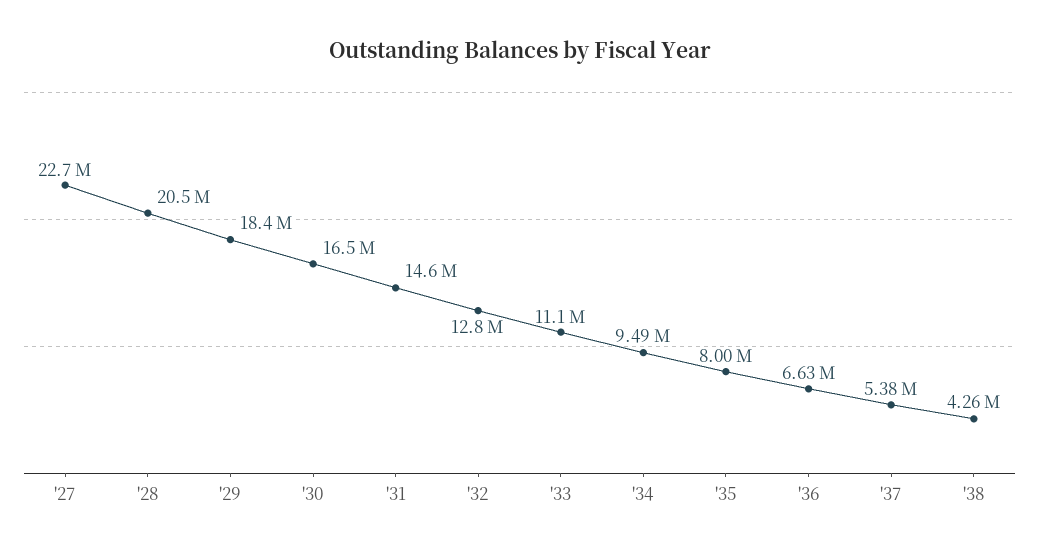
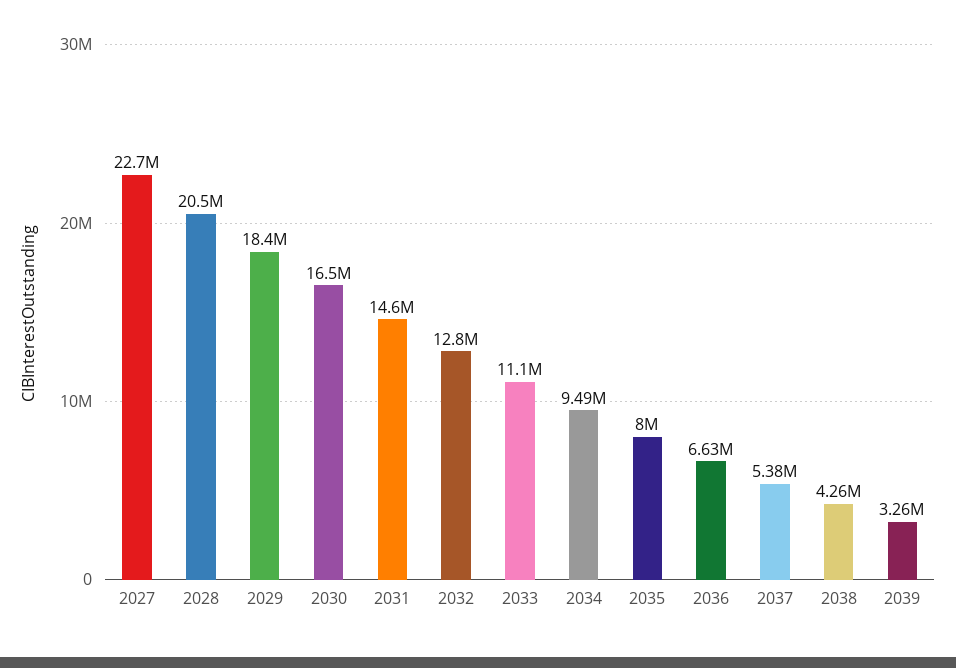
2039: none -> 3260000

